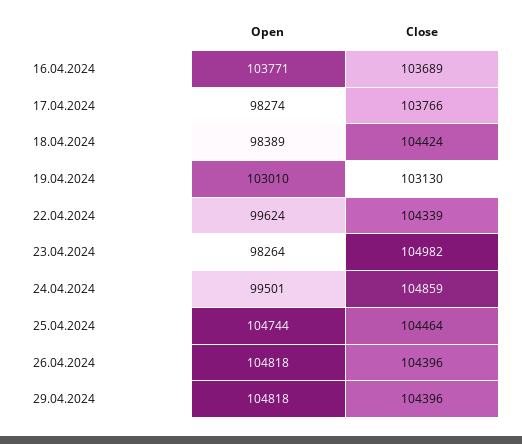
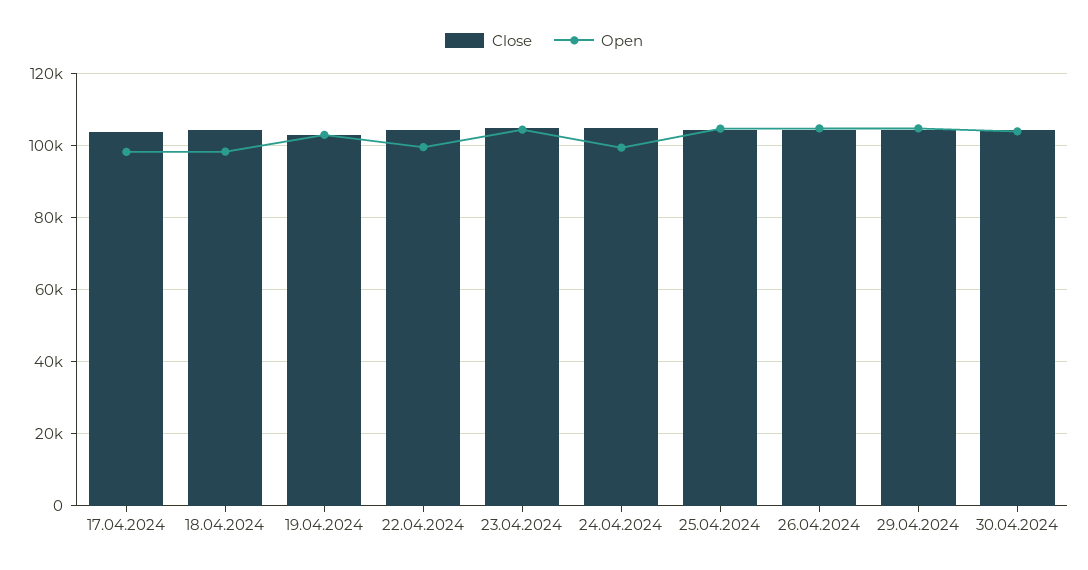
Open, 16.04.2024: 103771 -> none
Close, 16.04.2024: 103689 -> none
Open, 23.04.2024: 98264 -> 104000
Close, 30.04.2024: none -> 104000
Open, 30.04.2024: none -> 104000

